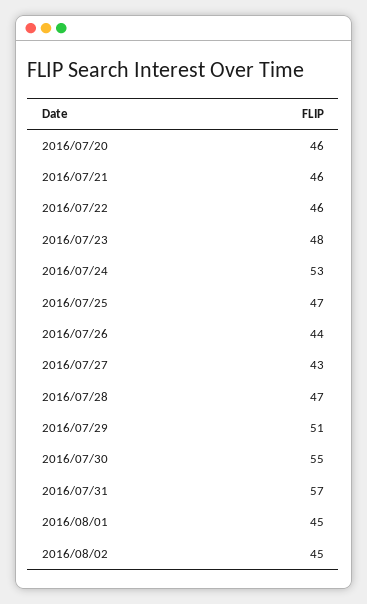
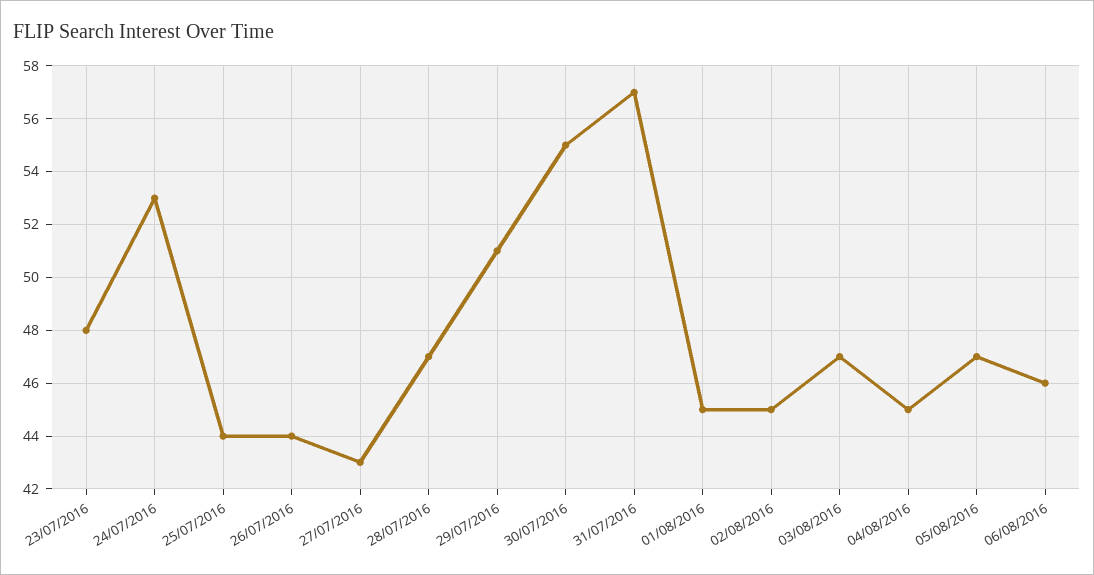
2016/07/20: 46 -> none
2016/07/21: 46 -> none
2016/07/22: 46 -> none
2016/07/25: 47 -> 44
03/08/2016: none -> 47
04/08/2016: none -> 45
05/08/2016: none -> 47
06/08/2016: none -> 46

